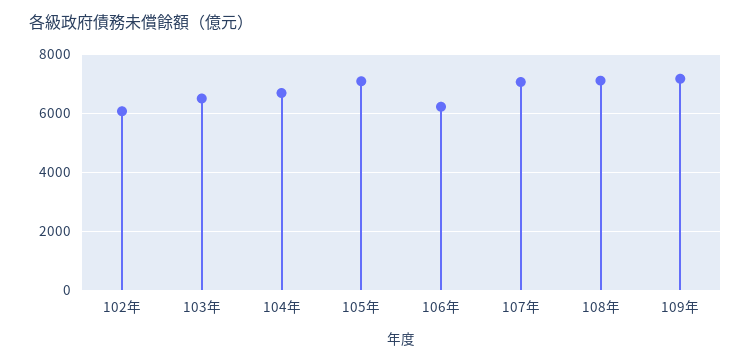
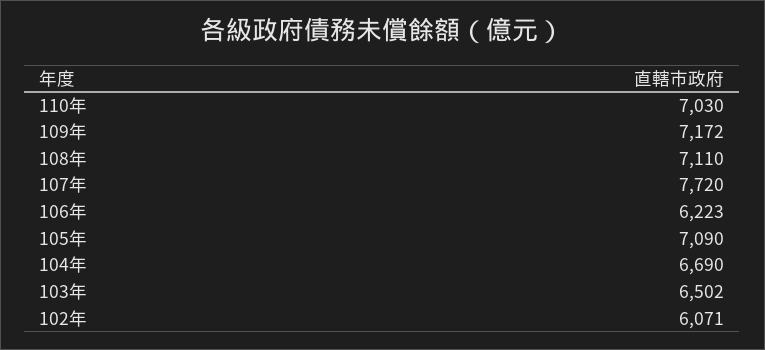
107年: 7000 -> 7720
110年: none -> 7030

